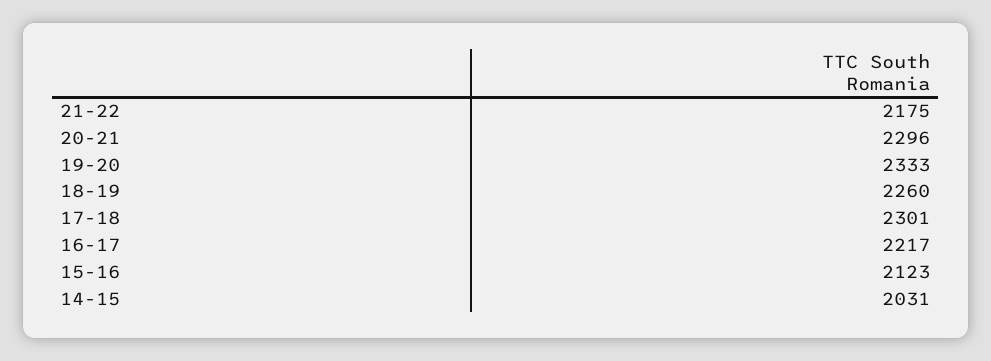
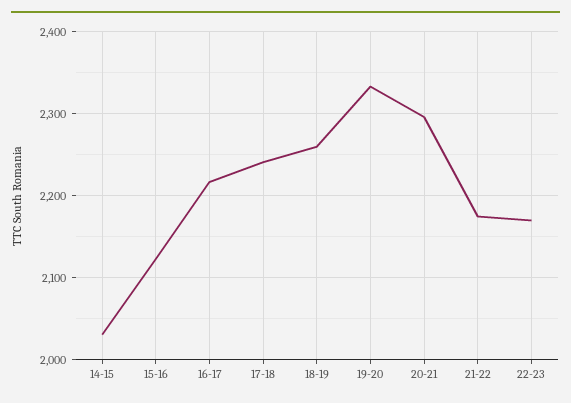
17-18: 2301 -> 2240
22-23: none -> 2170

